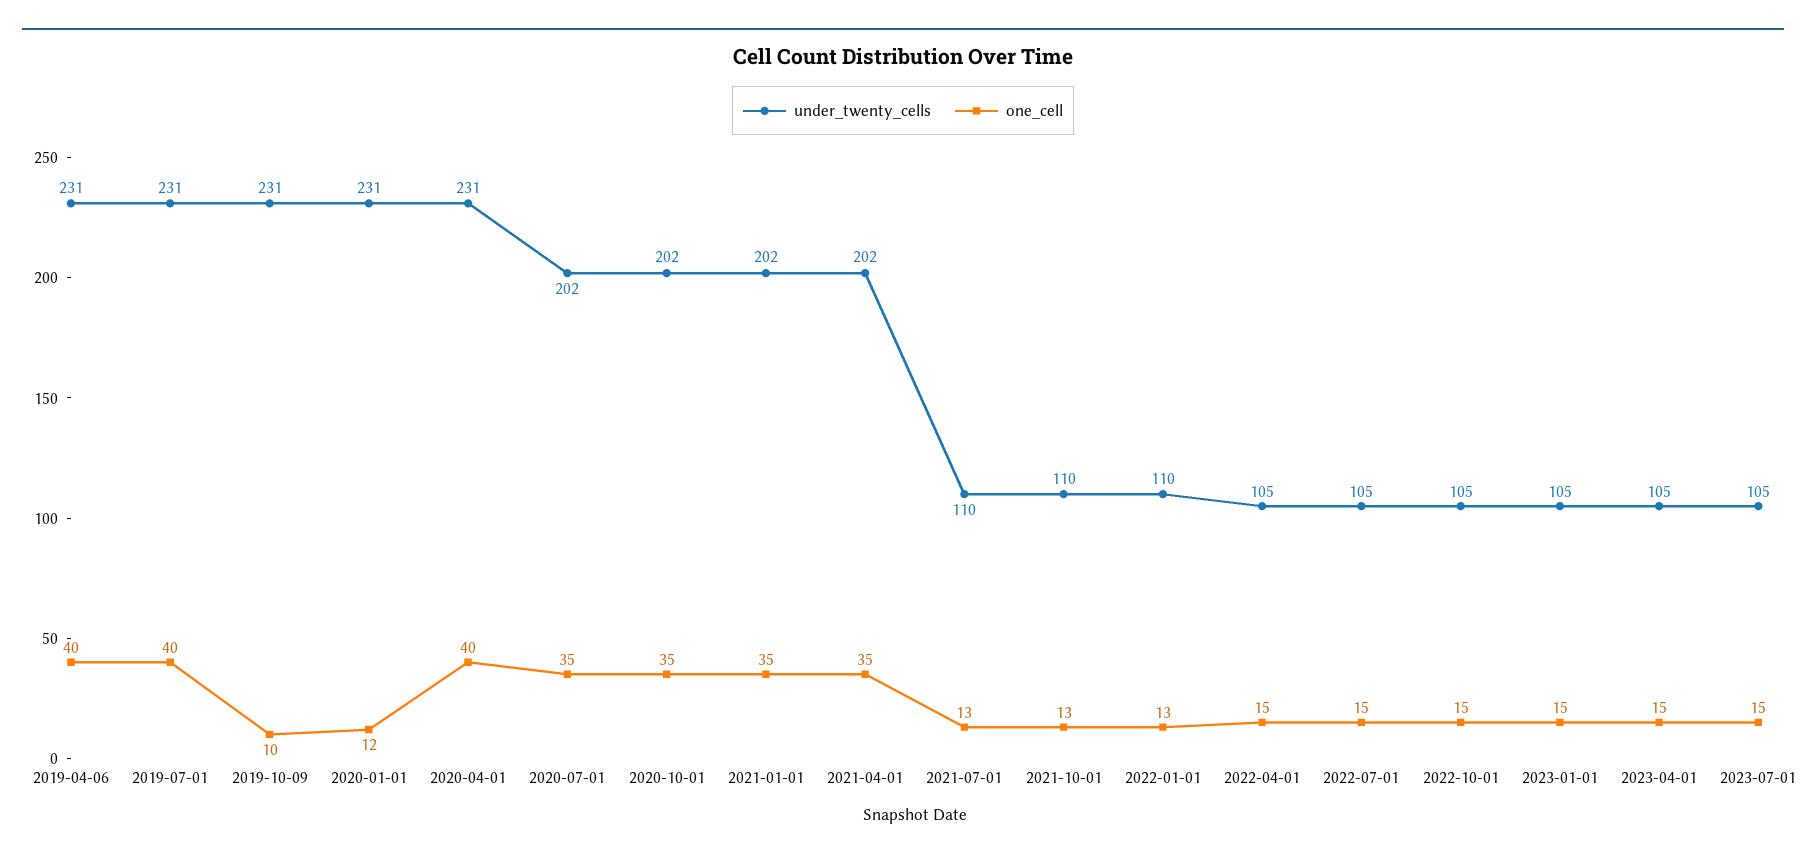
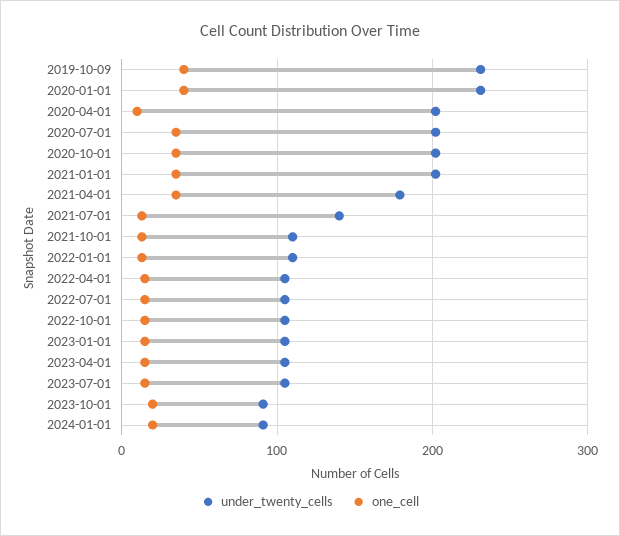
under_twenty_cells, 2019-04-06: 231 -> none
one_cell, 2019-04-06: 40 -> none
under_twenty_cells, 2019-07-01: 231 -> none
one_cell, 2019-07-01: 40 -> none
one_cell, 2019-10-09: 10 -> 40
one_cell, 2020-01-01: 12 -> 40
under_twenty_cells, 2020-04-01: 231 -> 200
one_cell, 2020-04-01: 40 -> 10
under_twenty_cells, 2021-04-01: 202 -> 180
under_twenty_cells, 2021-07-01: 110 -> 140
under_twenty_cells, 2023-10-01: none -> 90
one_cell, 2023-10-01: none -> 20
under_twenty_cells, 2024-01-01: none -> 90
one_cell, 2024-01-01: none -> 20

